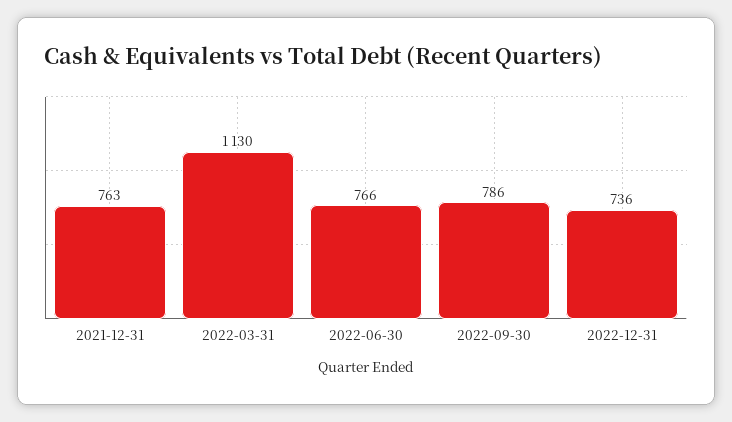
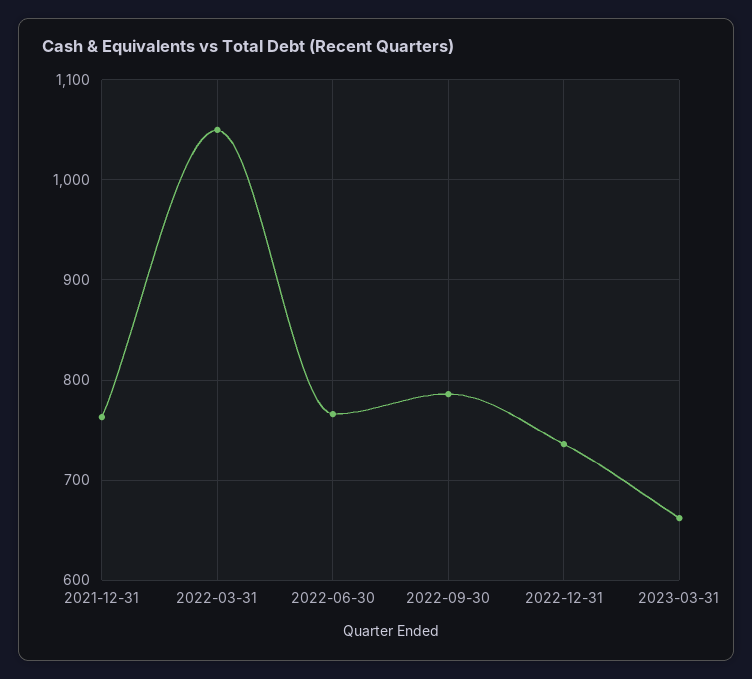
2022-03-31: 1130 -> 1050
2023-03-31: none -> 660

